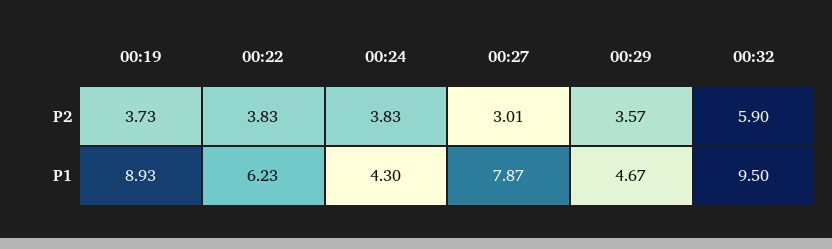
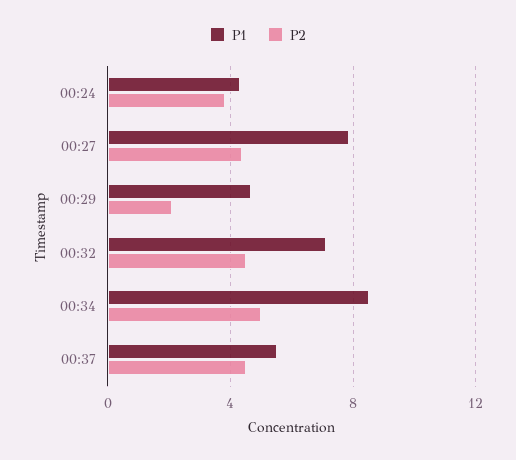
P2, 00:19: 3.73 -> none
P2, 00:22: 3.83 -> none
P2, 00:27: 3.01 -> 4.5
P2, 00:29: 3.57 -> 2
P2, 00:32: 5.9 -> 4.5
P1, 00:19: 8.93 -> none
P1, 00:22: 6.23 -> none
P1, 00:32: 9.5 -> 7
P1, 00:34: none -> 8.5
P2, 00:34: none -> 5
P1, 00:37: none -> 5.5
P2, 00:37: none -> 4.5

